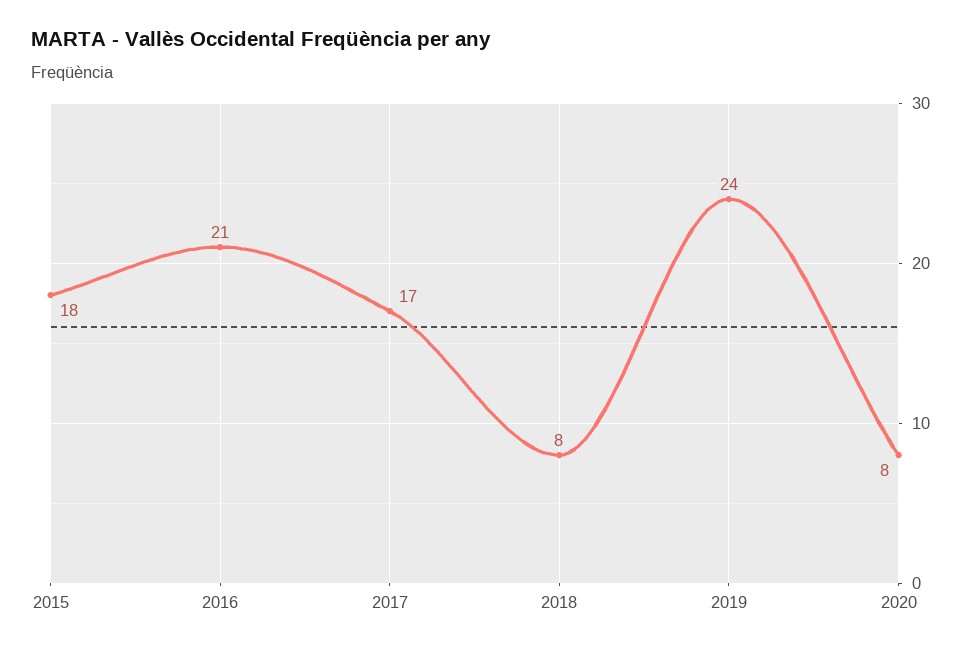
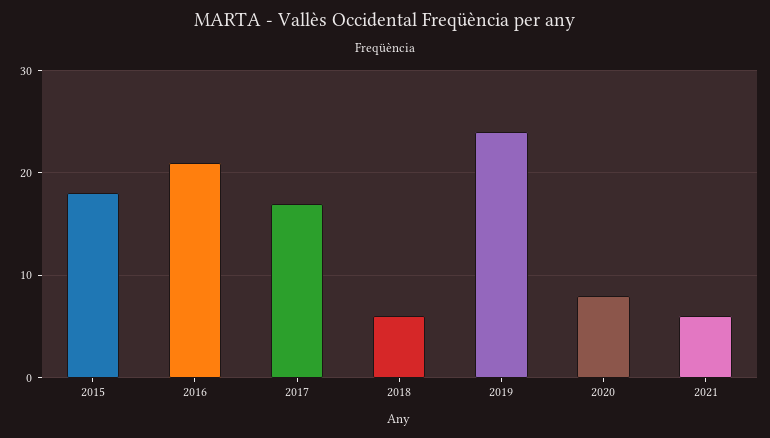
2018: 8 -> 6
2021: none -> 6

